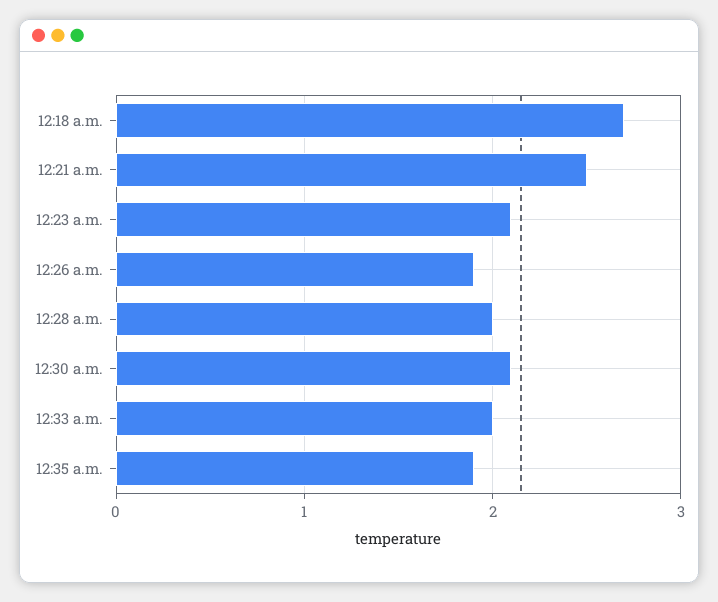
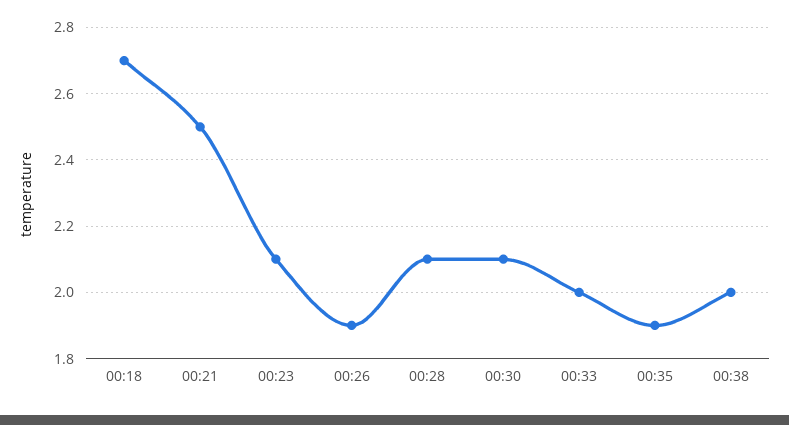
12:28 a.m.: 2 -> 2.1
00:38: none -> 2

